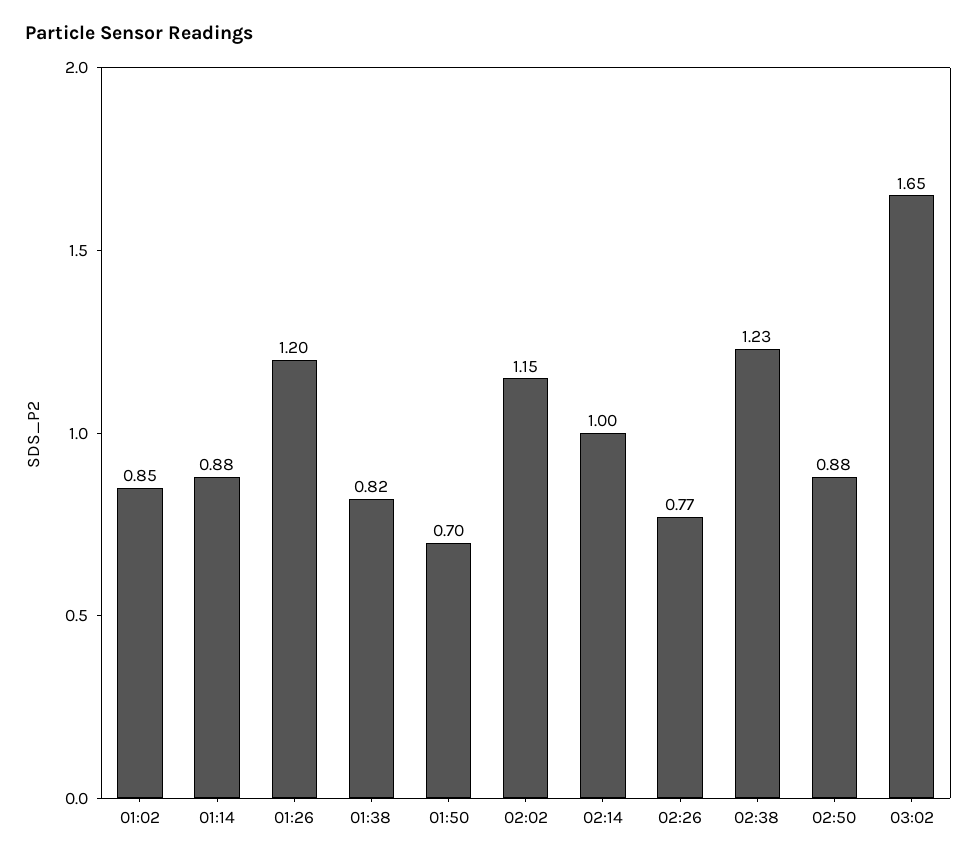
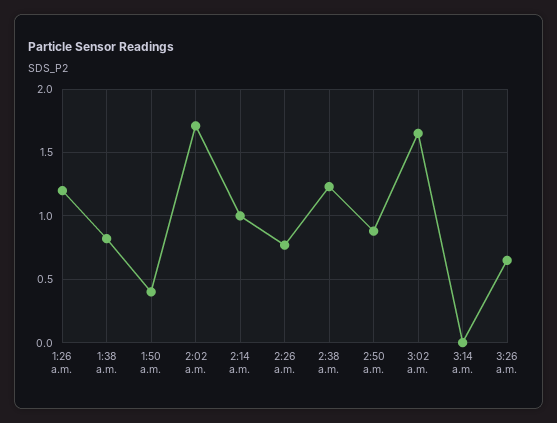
01:02: 0.85 -> none
01:14: 0.88 -> none
01:50: 0.7 -> 0.4
02:02: 1.15 -> 1.7
3:14 a.m.: none -> 0
3:26 a.m.: none -> 0.65

